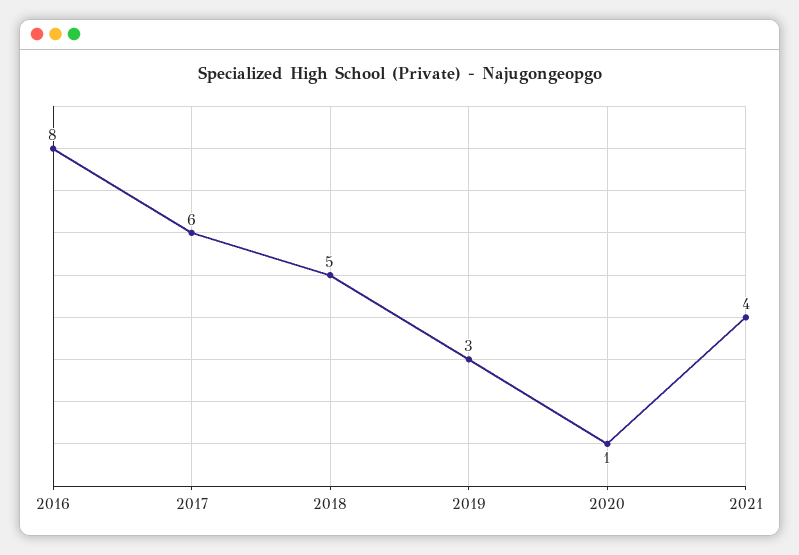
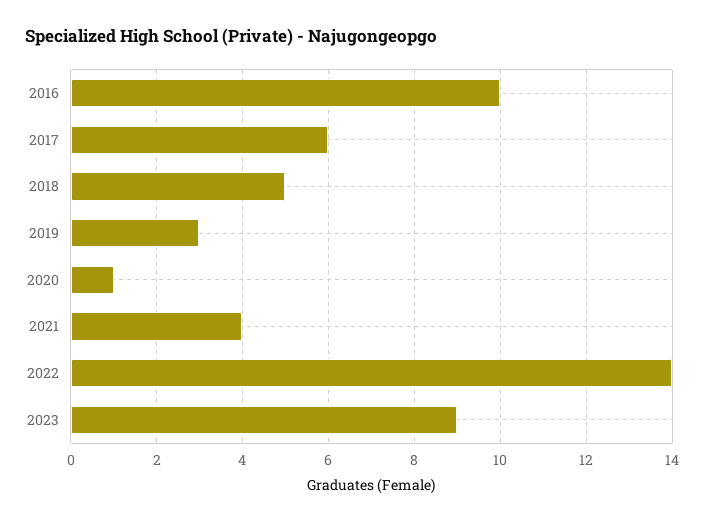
2016: 8 -> 10
2022: none -> 14
2023: none -> 9

